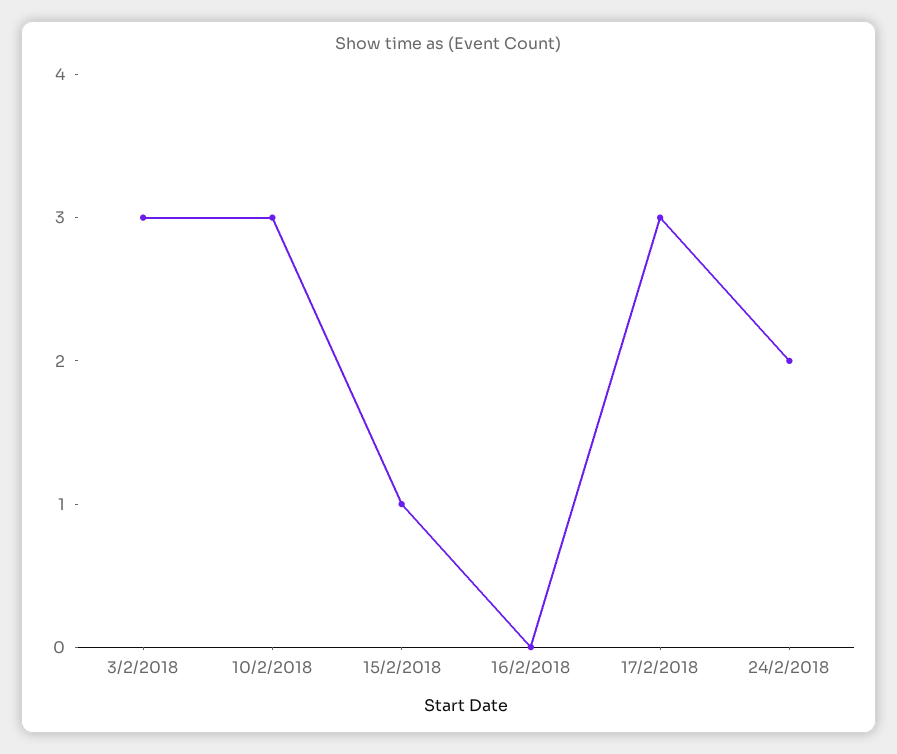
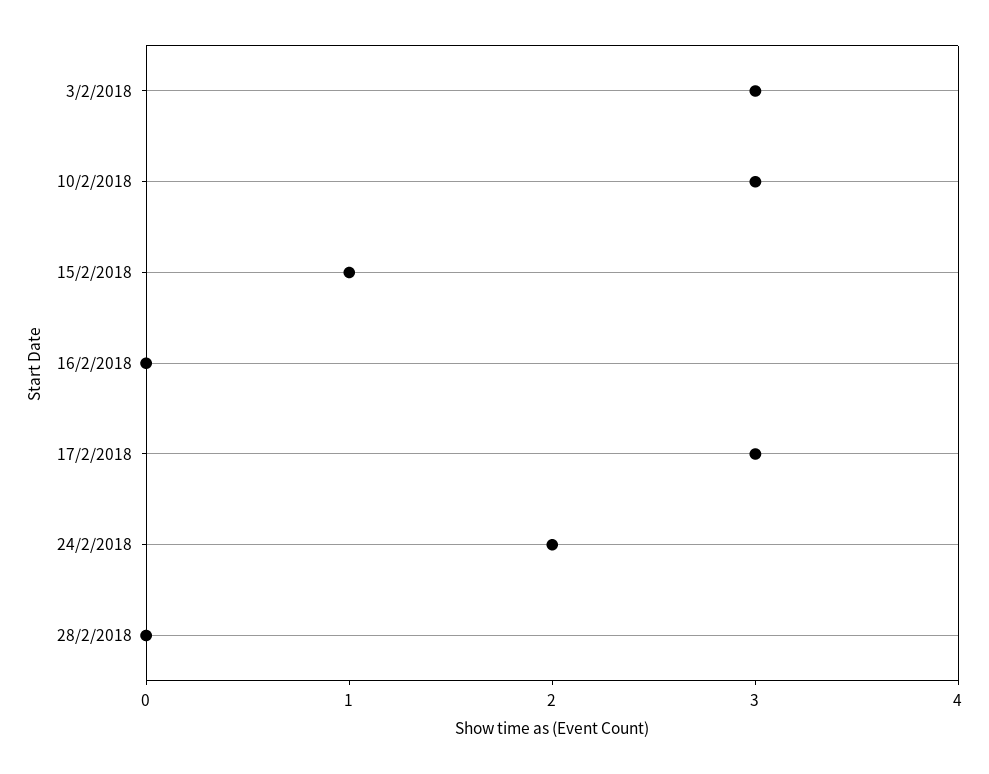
28/2/2018: none -> 0

